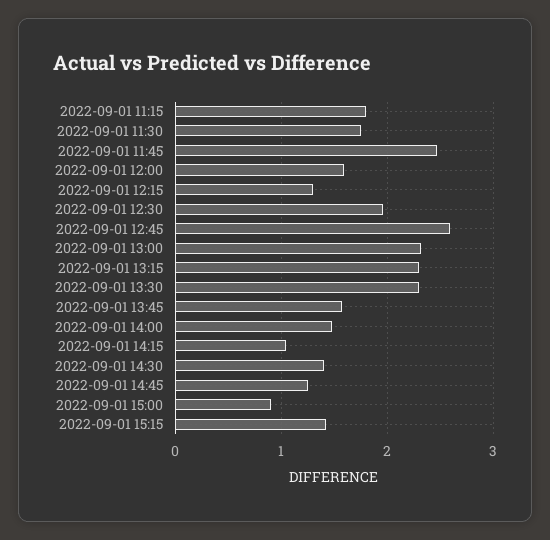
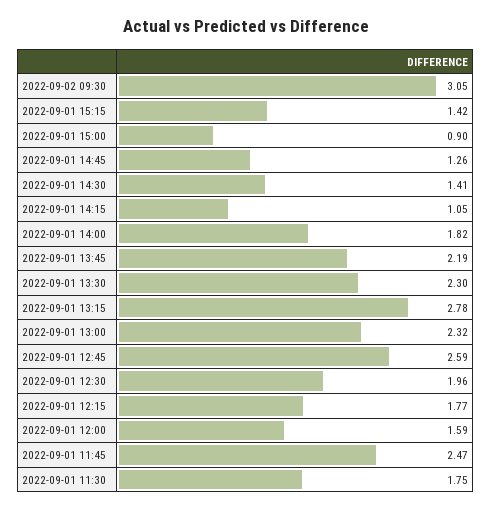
2022-09-01 11:15: 1.8 -> none
2022-09-01 12:15: 1.3 -> 1.77
2022-09-01 13:15: 2.3 -> 2.78
2022-09-01 13:45: 1.6 -> 2.19
2022-09-01 14:00: 1.5 -> 1.82
2022-09-02 09:30: none -> 3.05

